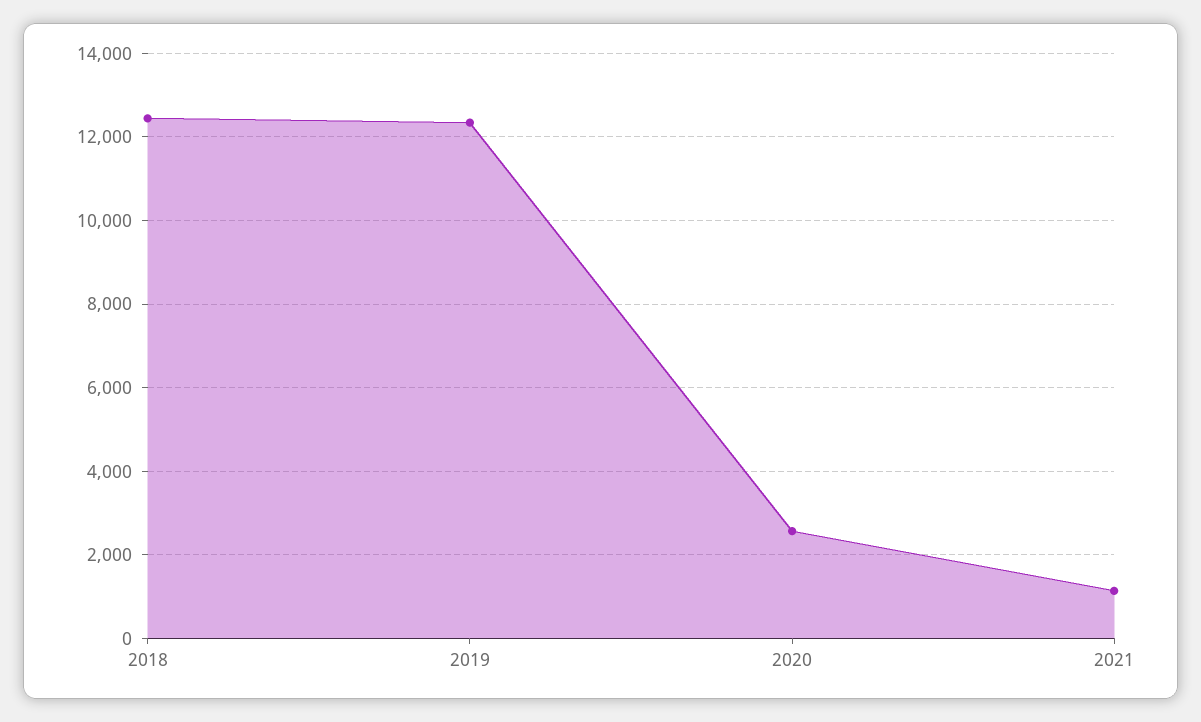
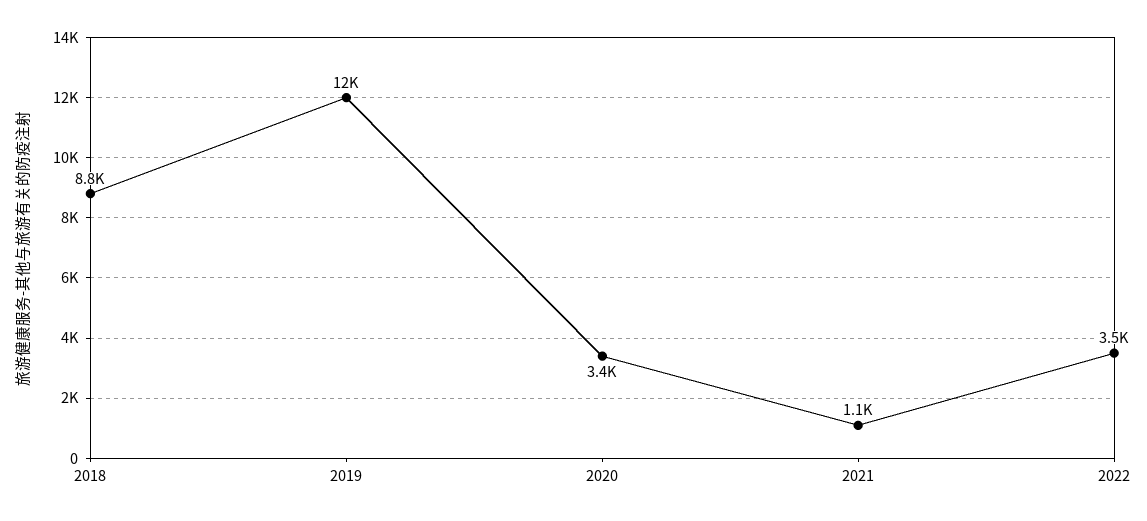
2018: 12400 -> 8800
2020: 2600 -> 3400
2022: none -> 3500

